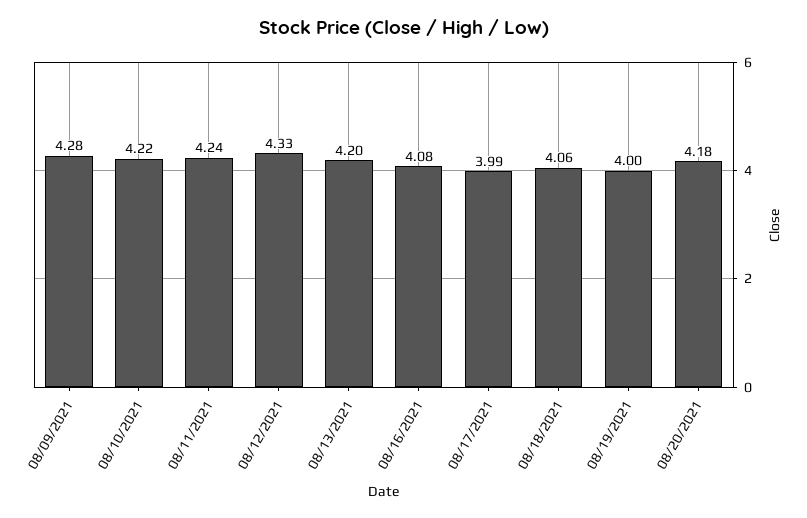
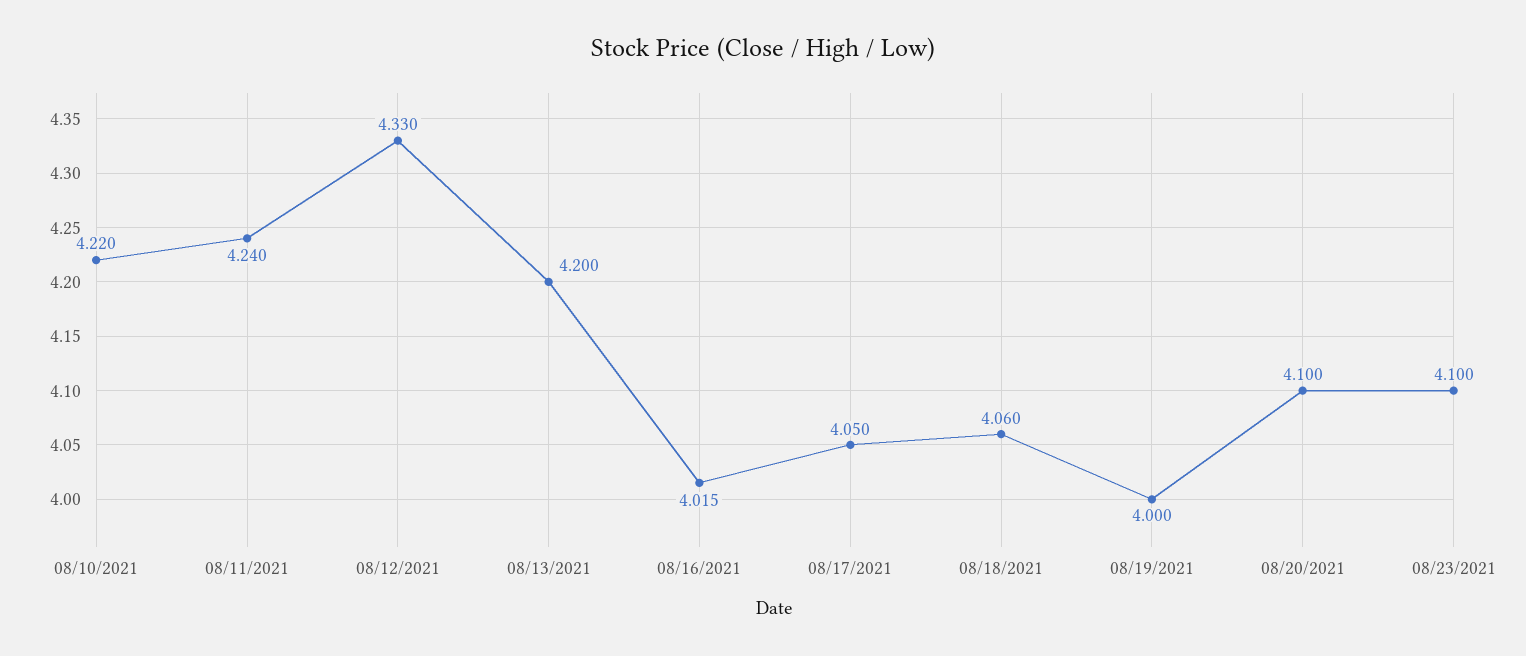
08/09/2021: 4.28 -> none
08/16/2021: 4.08 -> 4.015
08/17/2021: 3.99 -> 4.05
08/20/2021: 4.18 -> 4.1
08/23/2021: none -> 4.1

